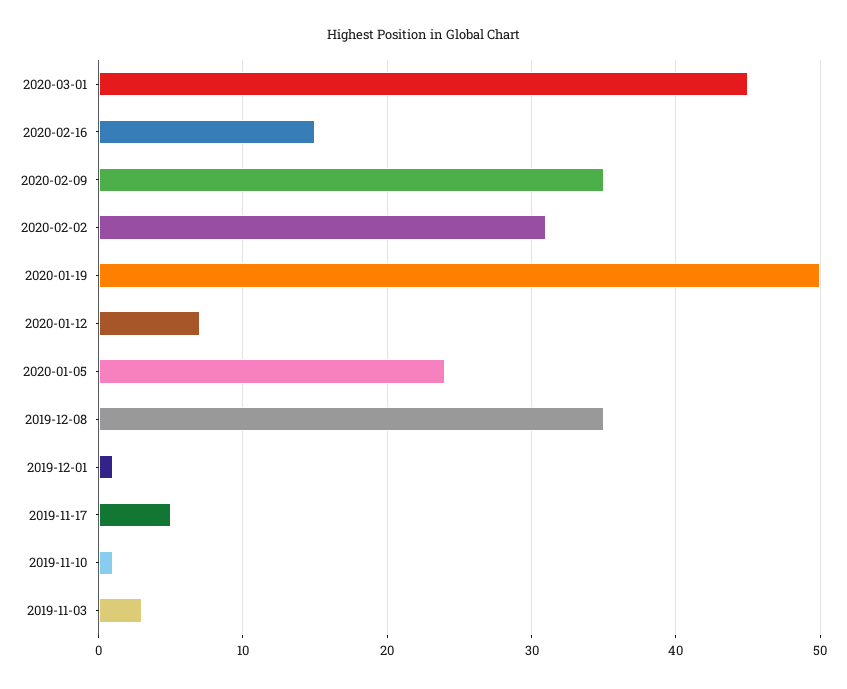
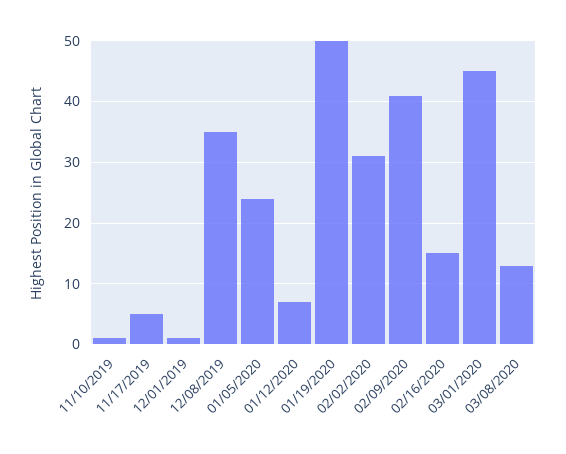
2020-02-09: 35 -> 41
2019-11-03: 3 -> none
03/08/2020: none -> 13

